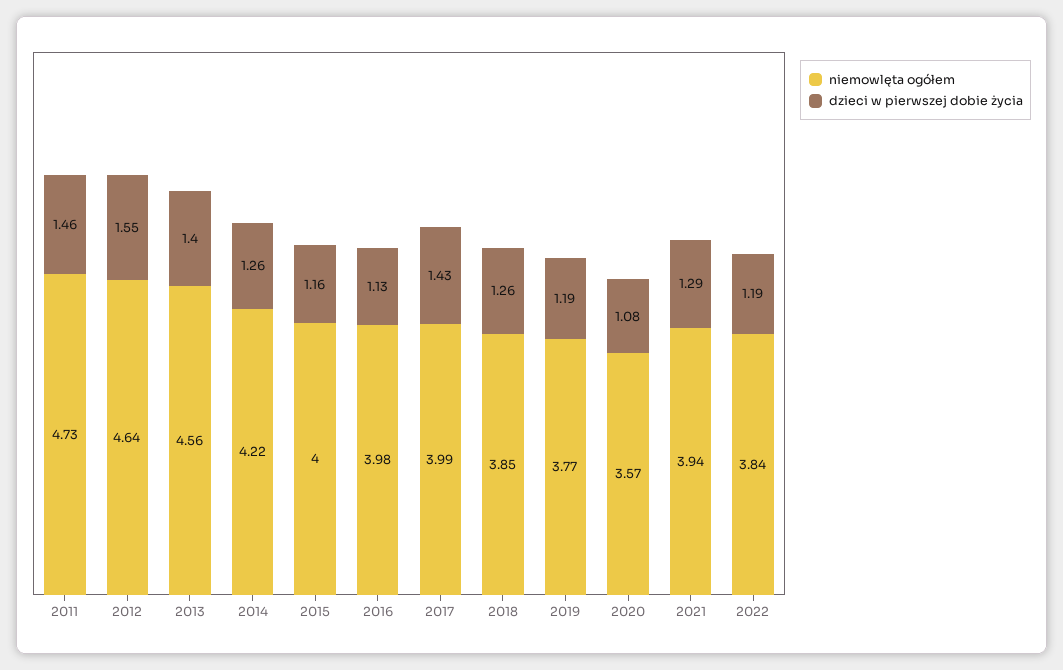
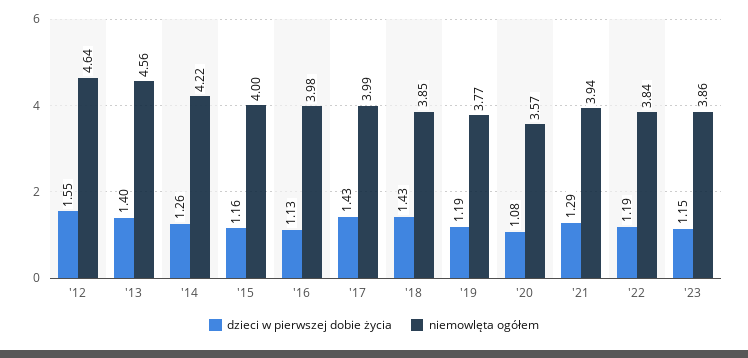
niemowlęta ogółem, 2011: 4.73 -> none
dzieci w pierwszej dobie życia, 2011: 1.46 -> none
dzieci w pierwszej dobie życia, 2018: 1.26 -> 1.43
dzieci w pierwszej dobie życia, '23: none -> 1.15
niemowlęta ogółem, '23: none -> 3.86

